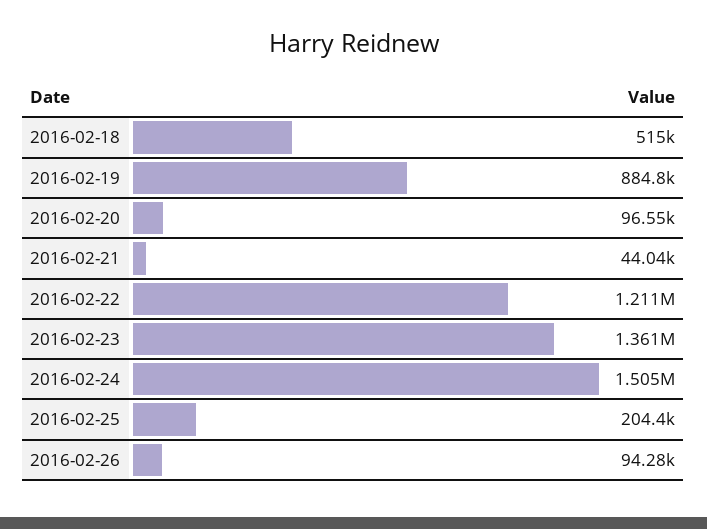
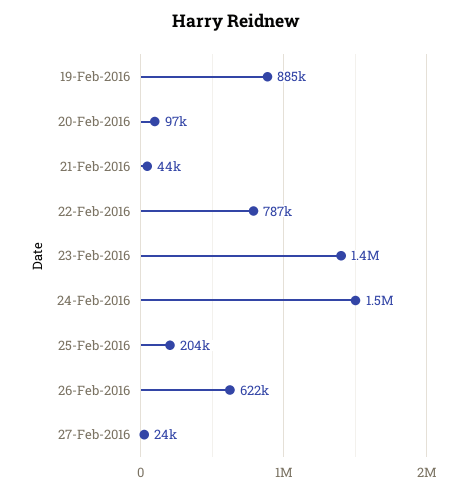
2016-02-18: 515000 -> none
2016-02-22: 1211000 -> 787000
2016-02-26: 94280 -> 622000
27-Feb-2016: none -> 24000

